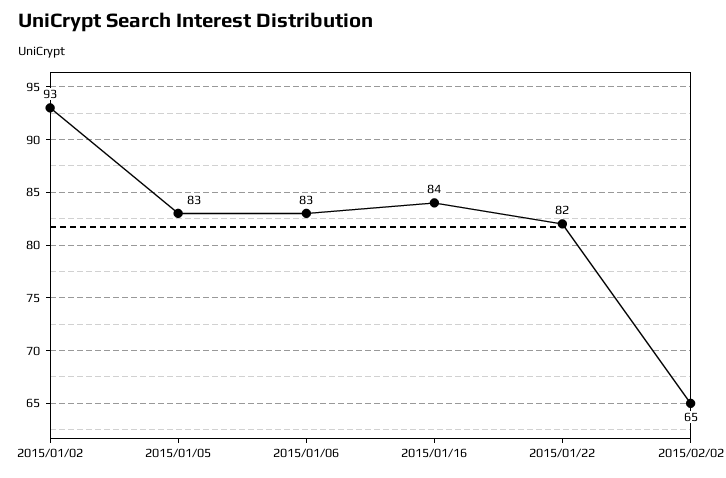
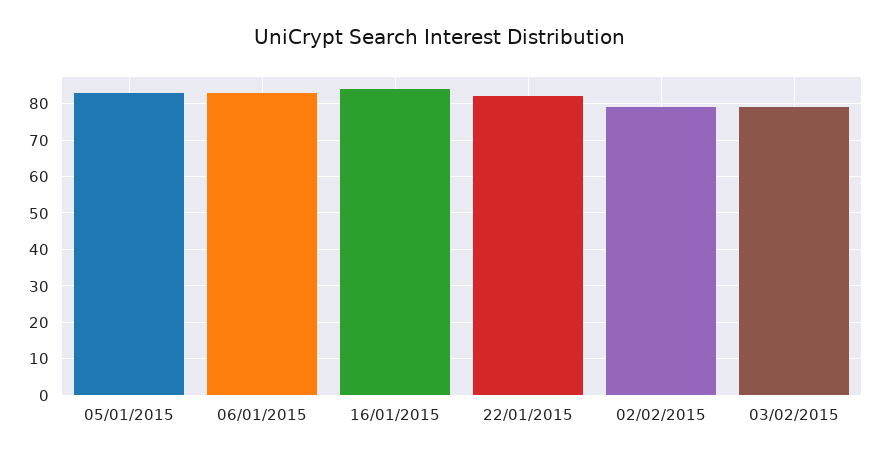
2015/01/02: 93 -> none
2015/02/02: 65 -> 80
03/02/2015: none -> 80

